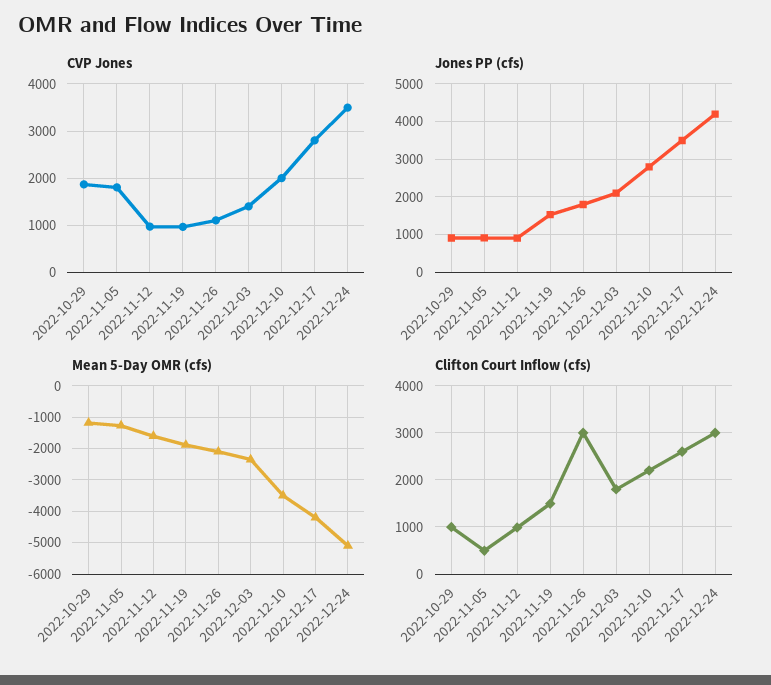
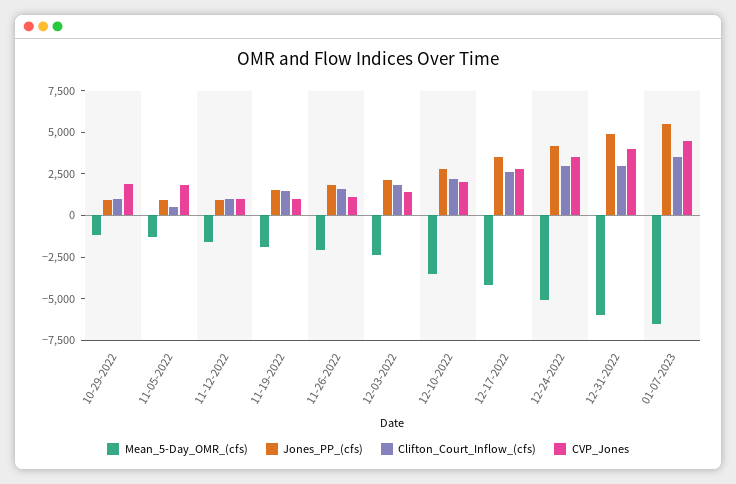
Clifton Court Inflow (cfs), 2022-11-26: 3000 -> 1500
Mean 5-Day OMR (cfs), 12-31-2022: none -> -6000
Jones PP (cfs), 12-31-2022: none -> 5000
Clifton Court Inflow (cfs), 12-31-2022: none -> 3000
CVP Jones, 12-31-2022: none -> 4000
Mean 5-Day OMR (cfs), 01-07-2023: none -> -6500
Jones PP (cfs), 01-07-2023: none -> 5500
Clifton Court Inflow (cfs), 01-07-2023: none -> 3500
CVP Jones, 01-07-2023: none -> 4500

